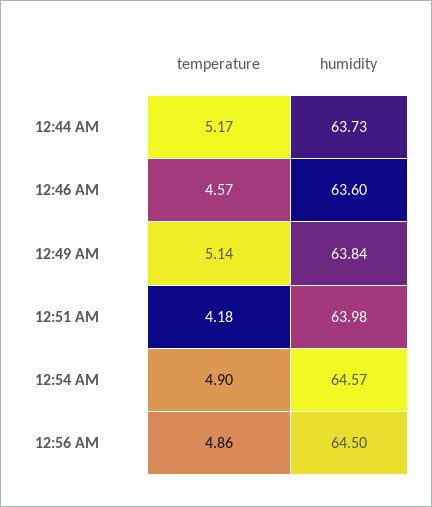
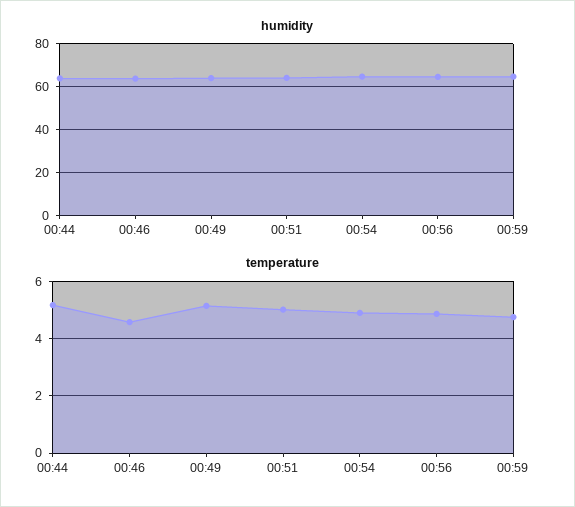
temperature, 12:51 AM: 4.18 -> 5
humidity, 00:59: none -> 65
temperature, 00:59: none -> 4.75

